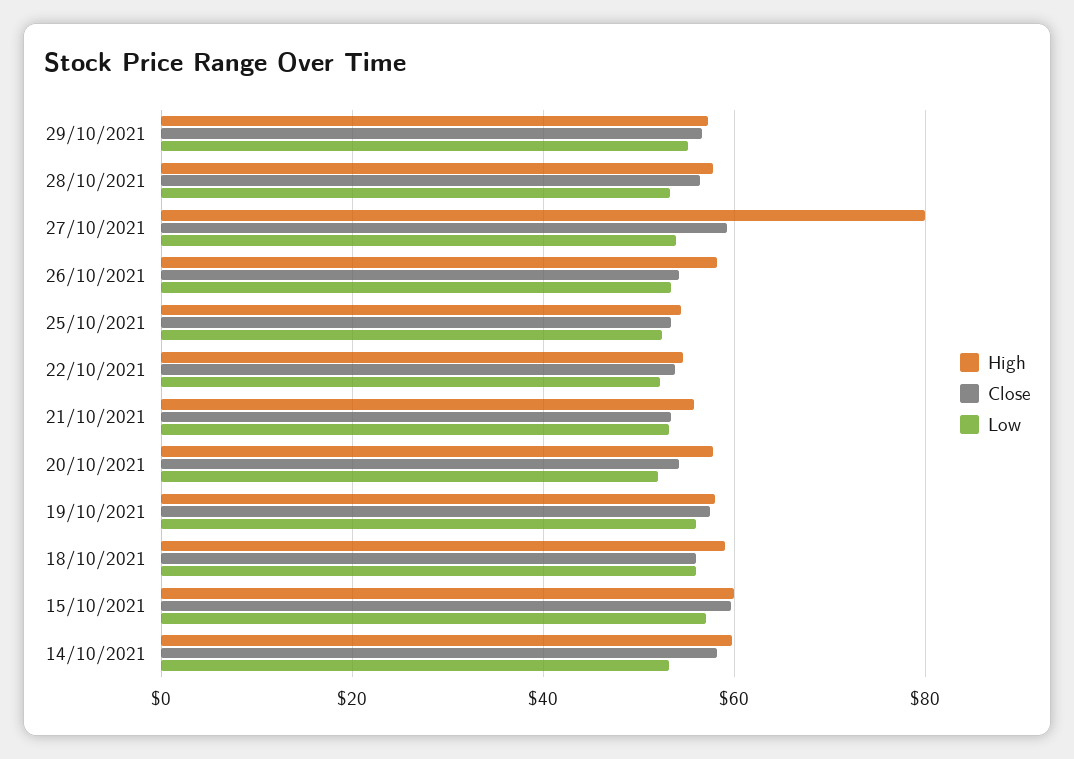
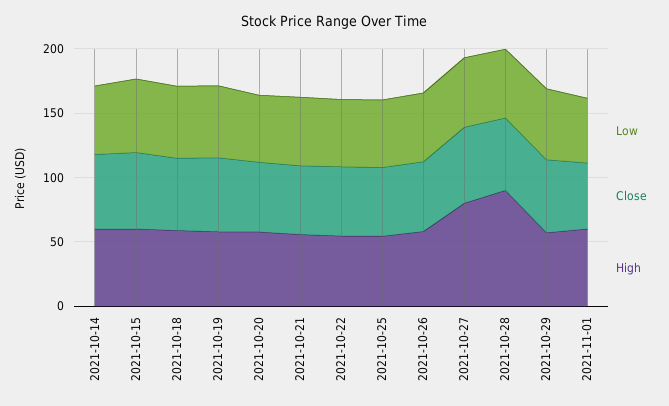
High, 28/10/2021: 58 -> 90
Low, 2021-11-01: none -> 50
Close, 2021-11-01: none -> 50
High, 2021-11-01: none -> 60

